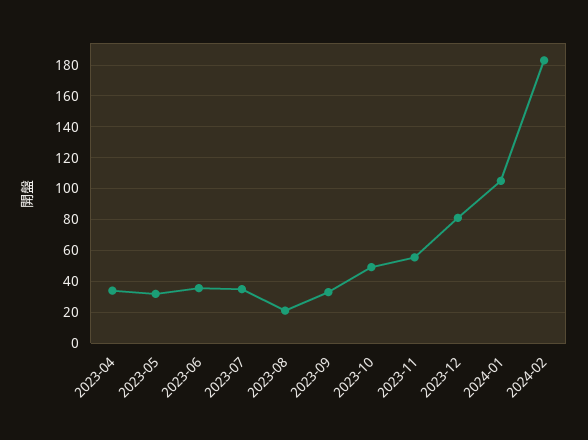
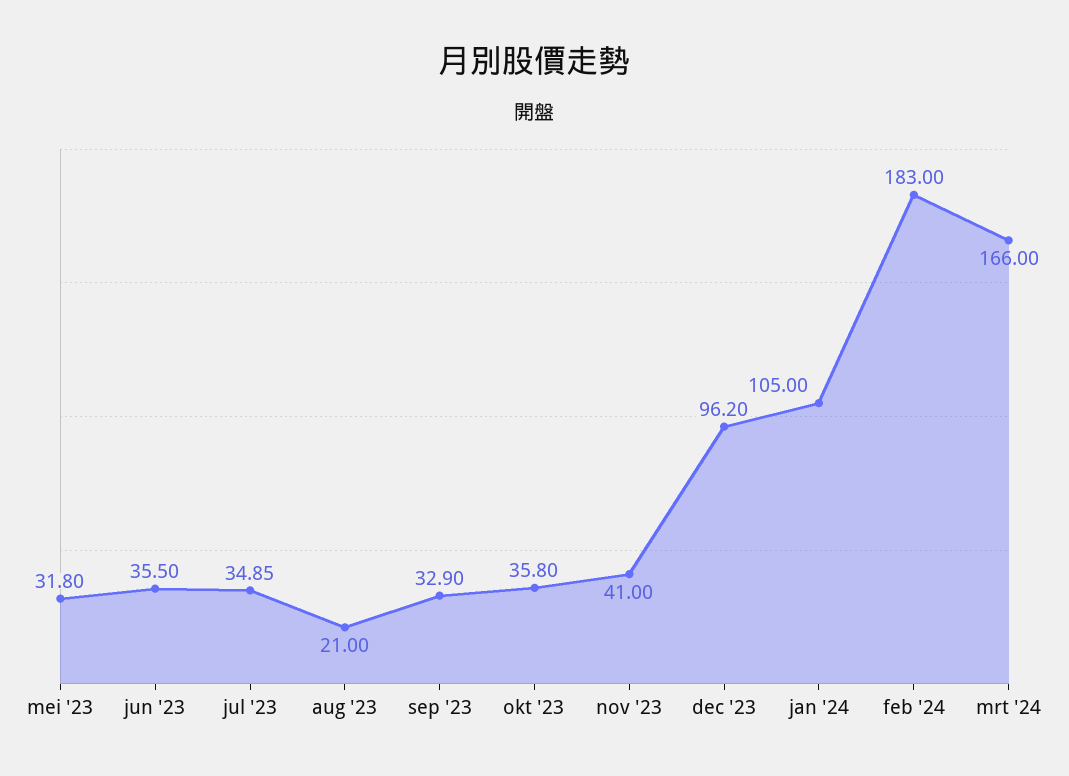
2023-04: 35 -> none
2023-10: 50 -> 35.8
2023-11: 55 -> 41
2023-12: 80 -> 96.2
mrt '24: none -> 166

